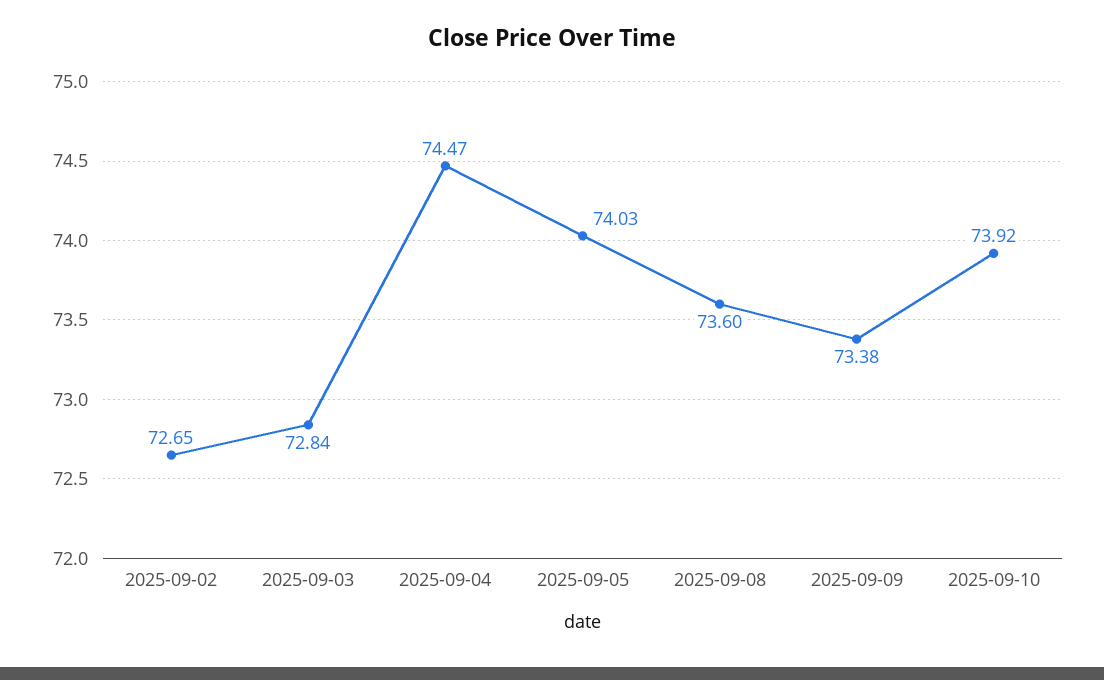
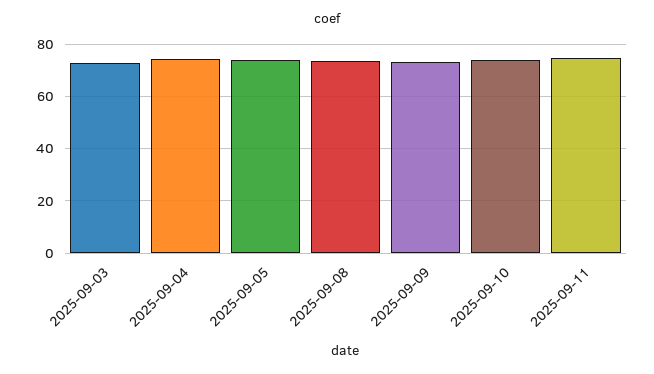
2025-09-02: 72.65 -> none
2025-09-11: none -> 75

